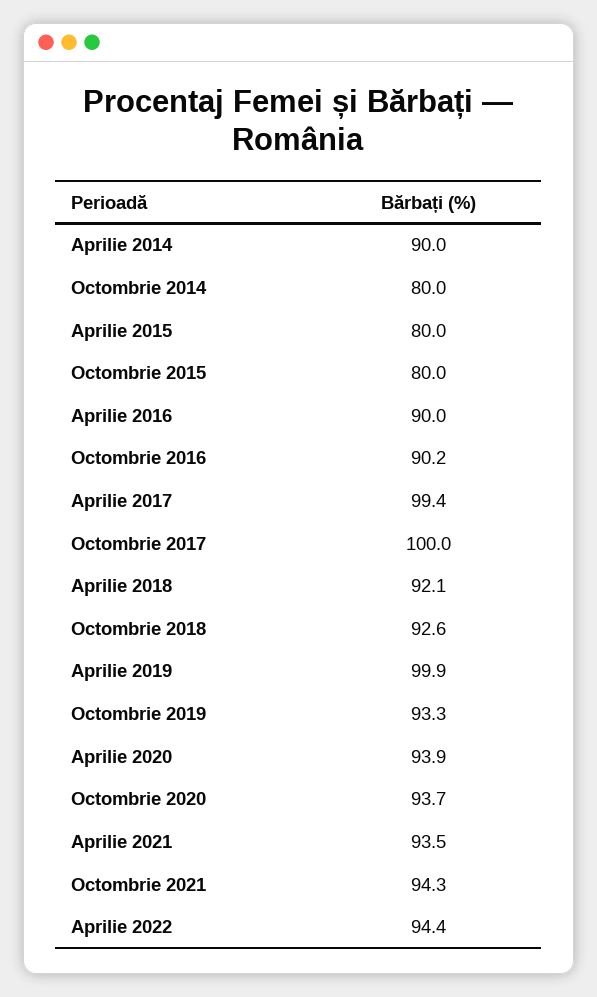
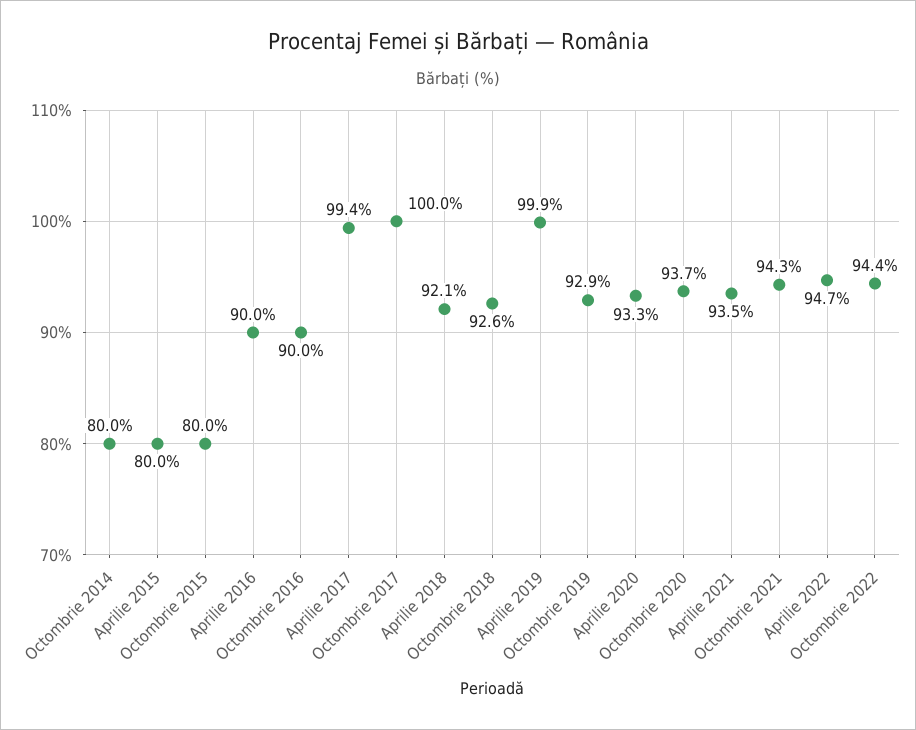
Aprilie 2014: 90 -> none
Octombrie 2016: 90.2 -> 90
Octombrie 2019: 93.3 -> 92.9
Aprilie 2020: 93.9 -> 93.3
Aprilie 2022: 94.4 -> 94.7
Octombrie 2022: none -> 94.4

